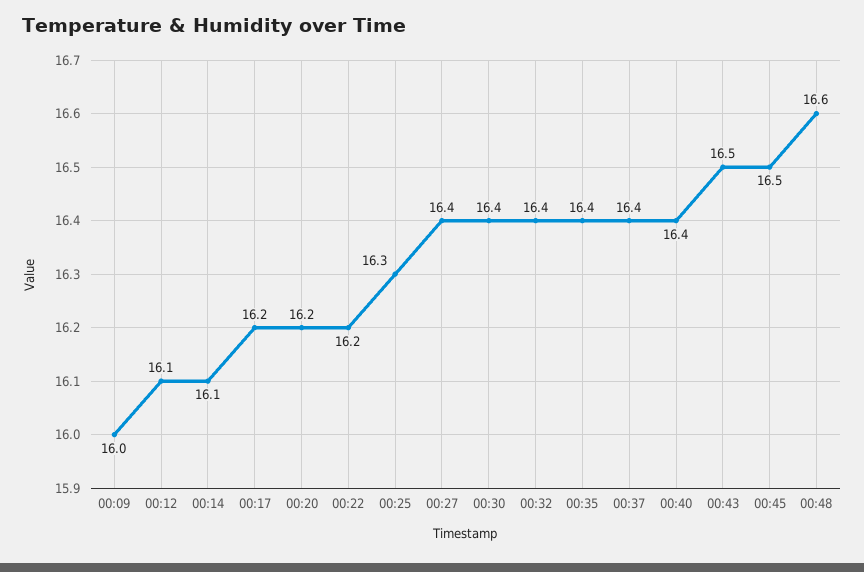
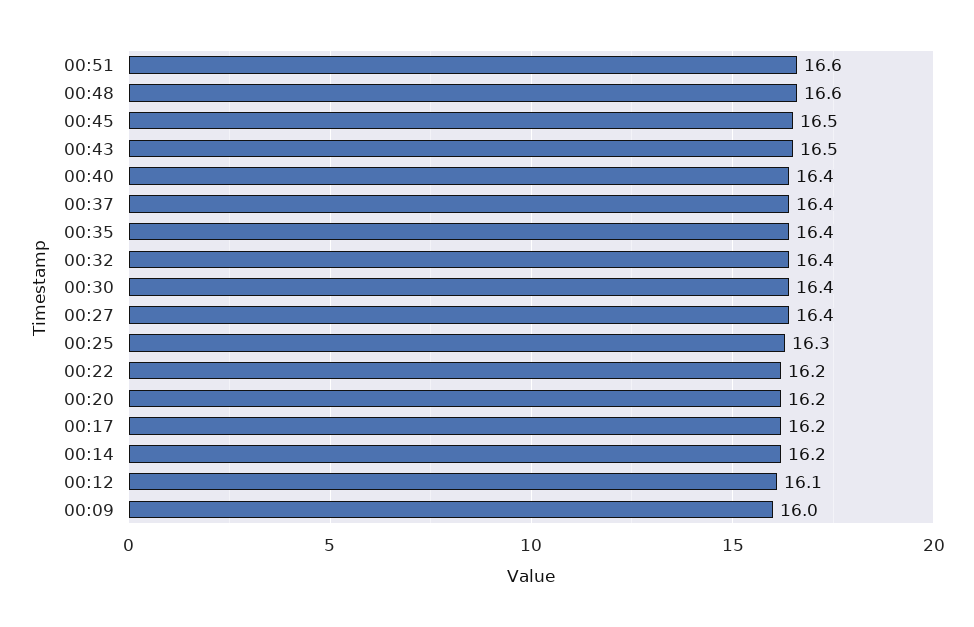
00:14: 16.1 -> 16.2
00:51: none -> 16.6

